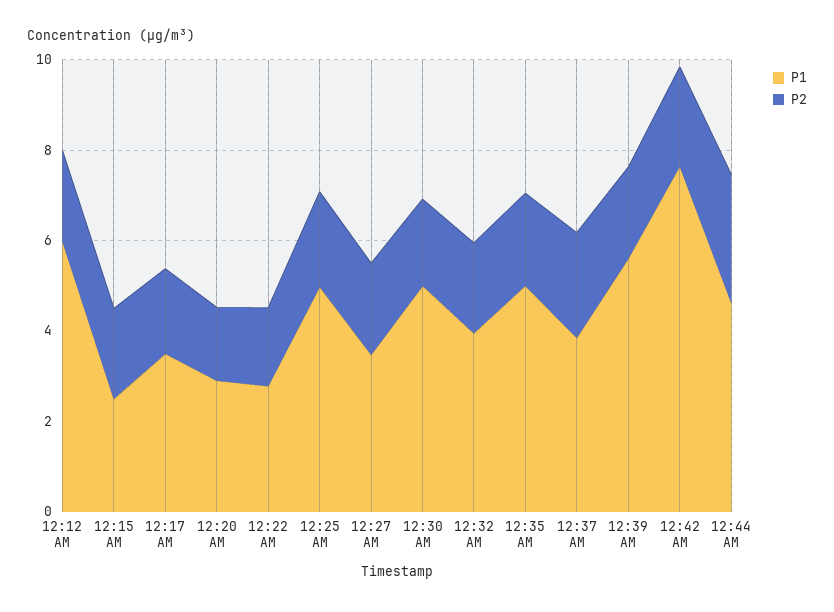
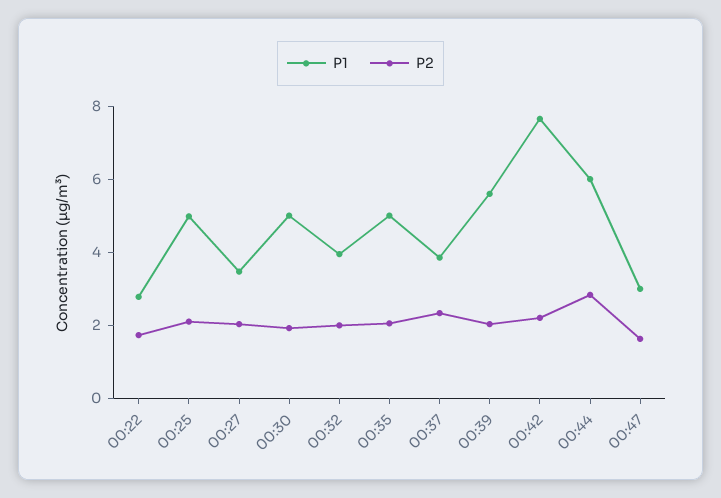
P1, 12:12 AM: 6 -> none
P2, 12:12 AM: 2 -> none
P1, 12:15 AM: 2.5 -> none
P2, 12:15 AM: 2 -> none
P1, 12:17 AM: 3.5 -> none
P2, 12:17 AM: 2 -> none
P1, 12:20 AM: 3 -> none
P2, 12:20 AM: 1.5 -> none
P1, 12:44 AM: 4.5 -> 6
P1, 00:47: none -> 3
P2, 00:47: none -> 1.5

